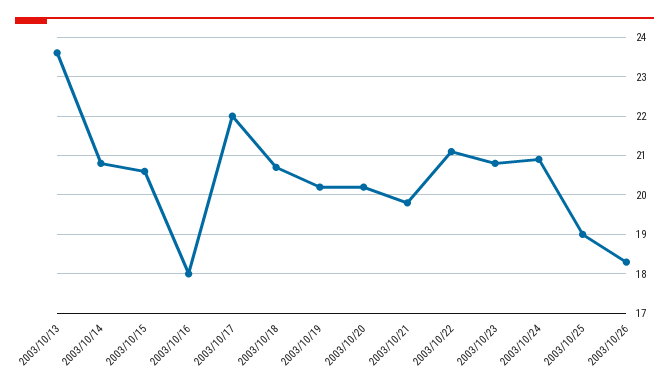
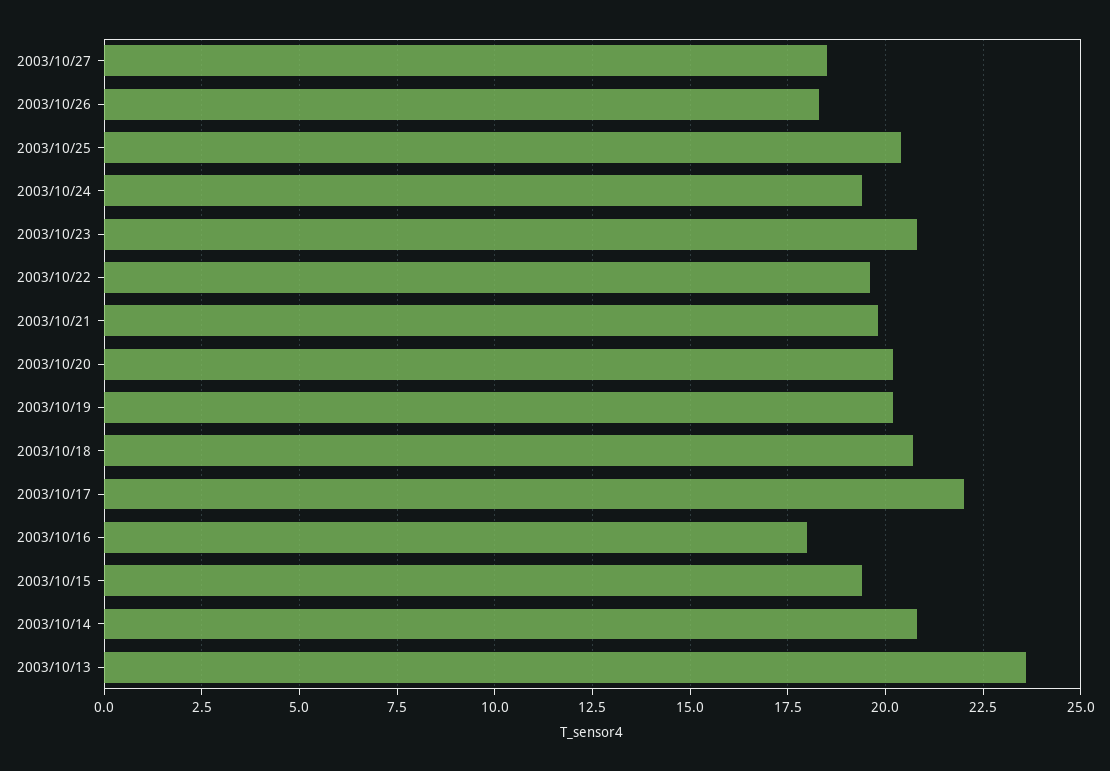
2003/10/15: 20.5 -> 19.5
2003/10/22: 21 -> 19.5
2003/10/24: 21 -> 19.5
2003/10/25: 19 -> 20.5
2003/10/27: none -> 18.5

